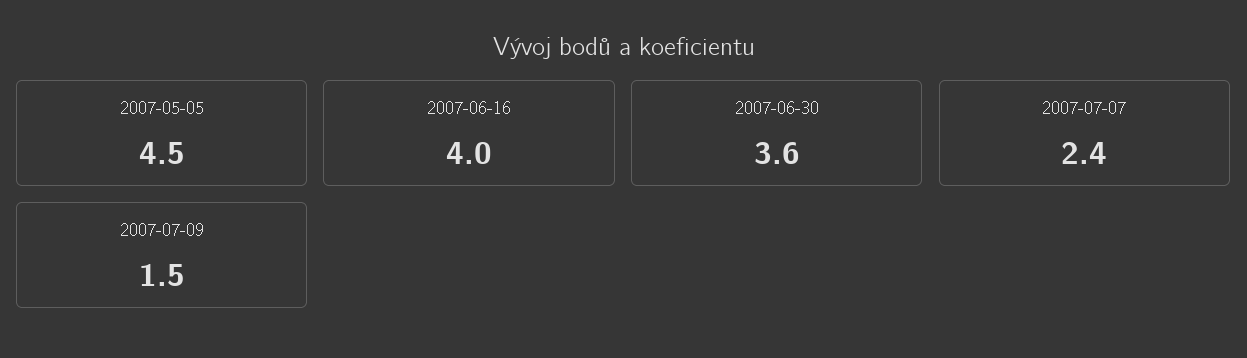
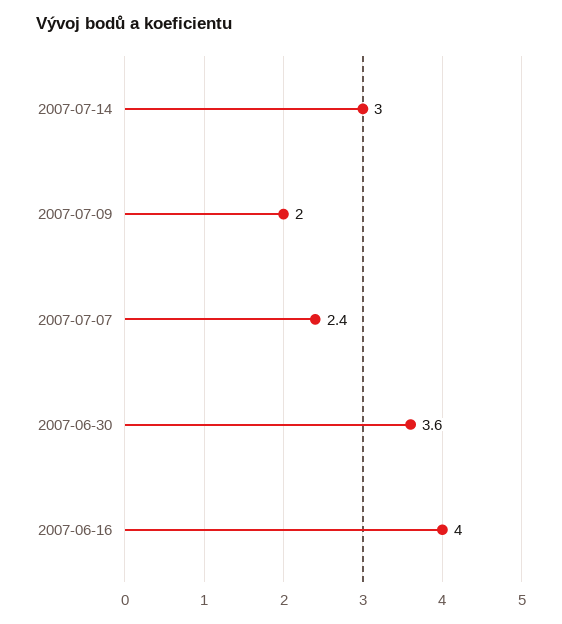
2007-05-05: 4.5 -> none
2007-07-09: 1.5 -> 2
2007-07-14: none -> 3

